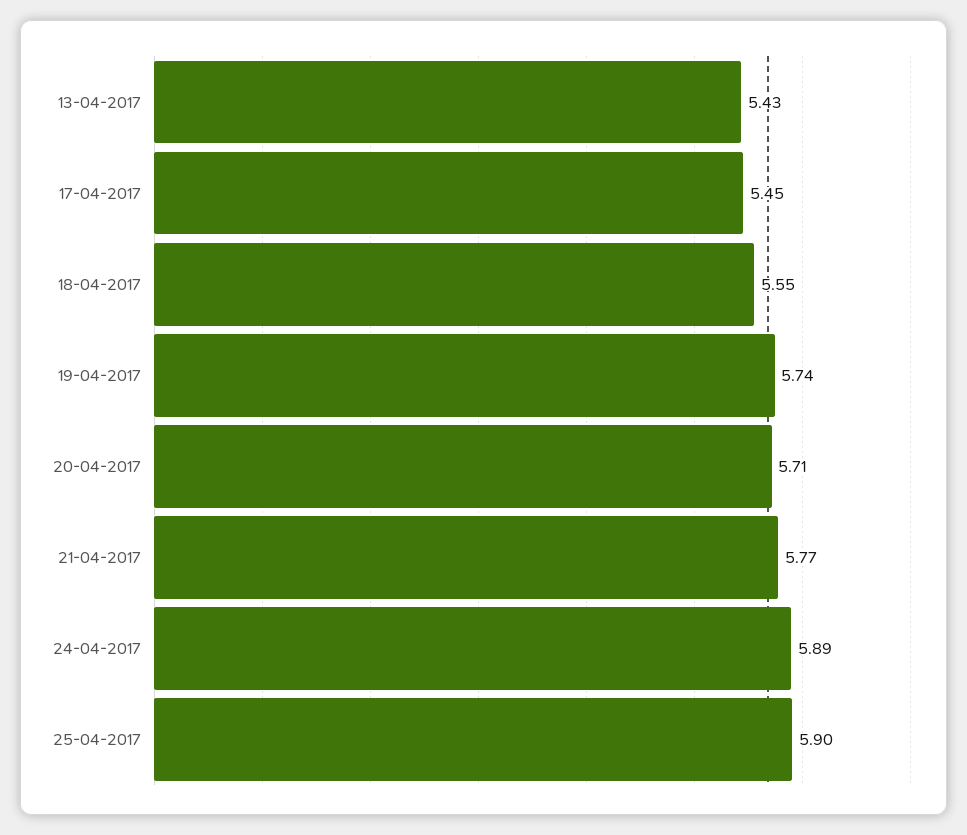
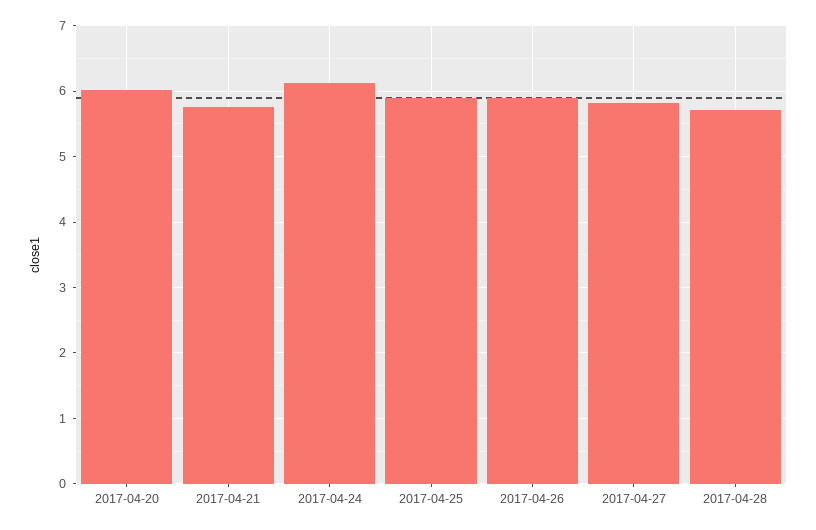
13-04-2017: 5.43 -> none
17-04-2017: 5.45 -> none
18-04-2017: 5.55 -> none
19-04-2017: 5.74 -> none
20-04-2017: 5.71 -> 6
24-04-2017: 5.89 -> 6.1
2017-04-26: none -> 5.9
2017-04-27: none -> 5.8
2017-04-28: none -> 5.7

